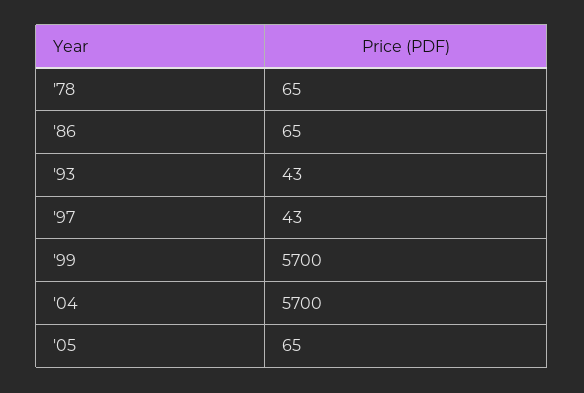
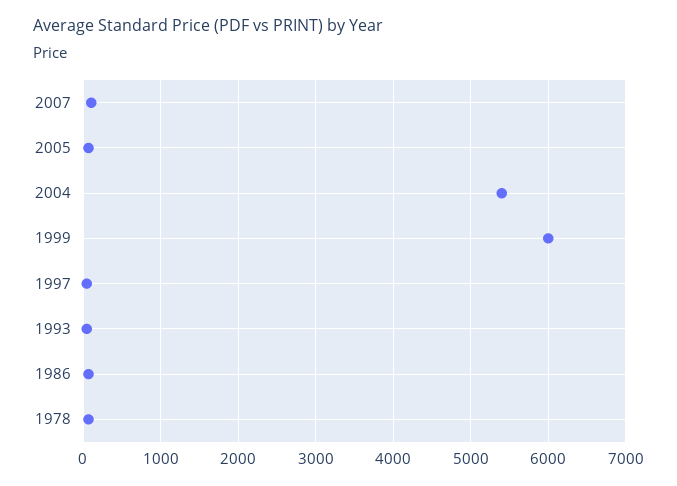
'99: 5700 -> 6000
'04: 5700 -> 5400
2007: none -> 100

